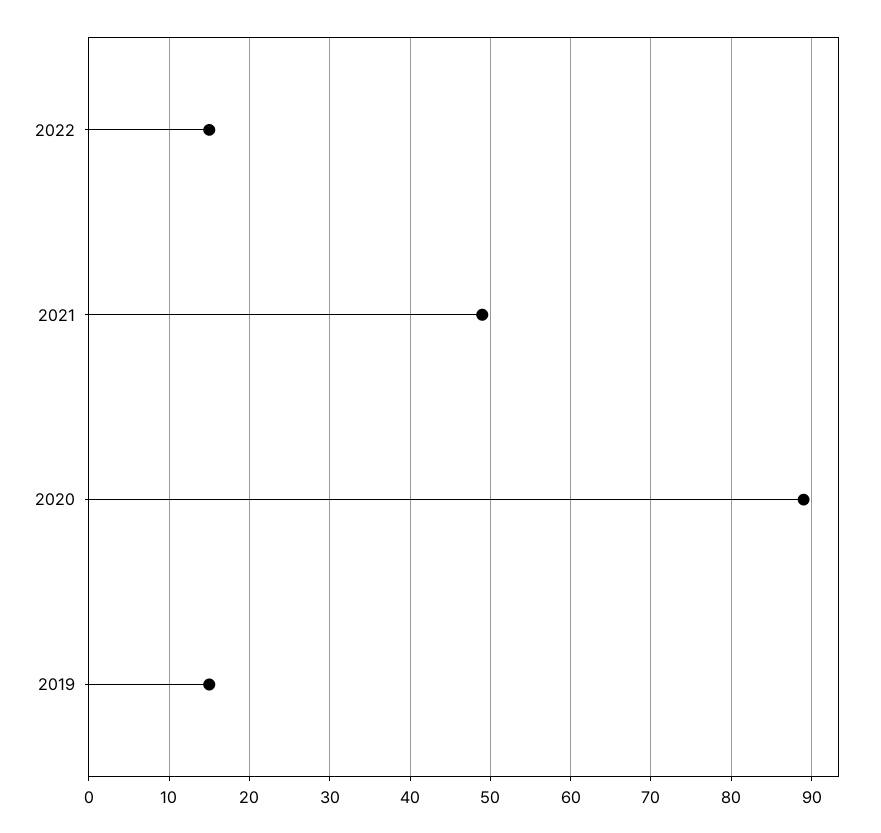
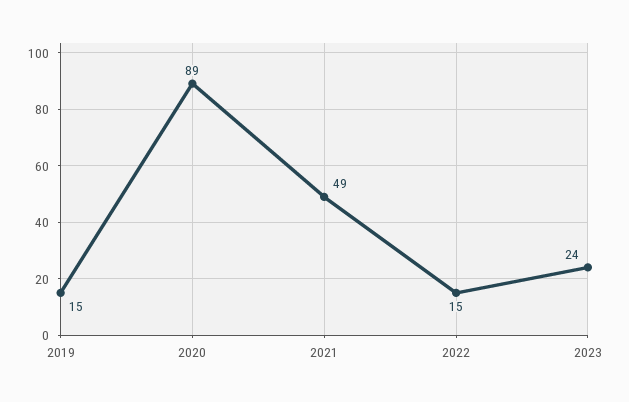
2023: none -> 24

